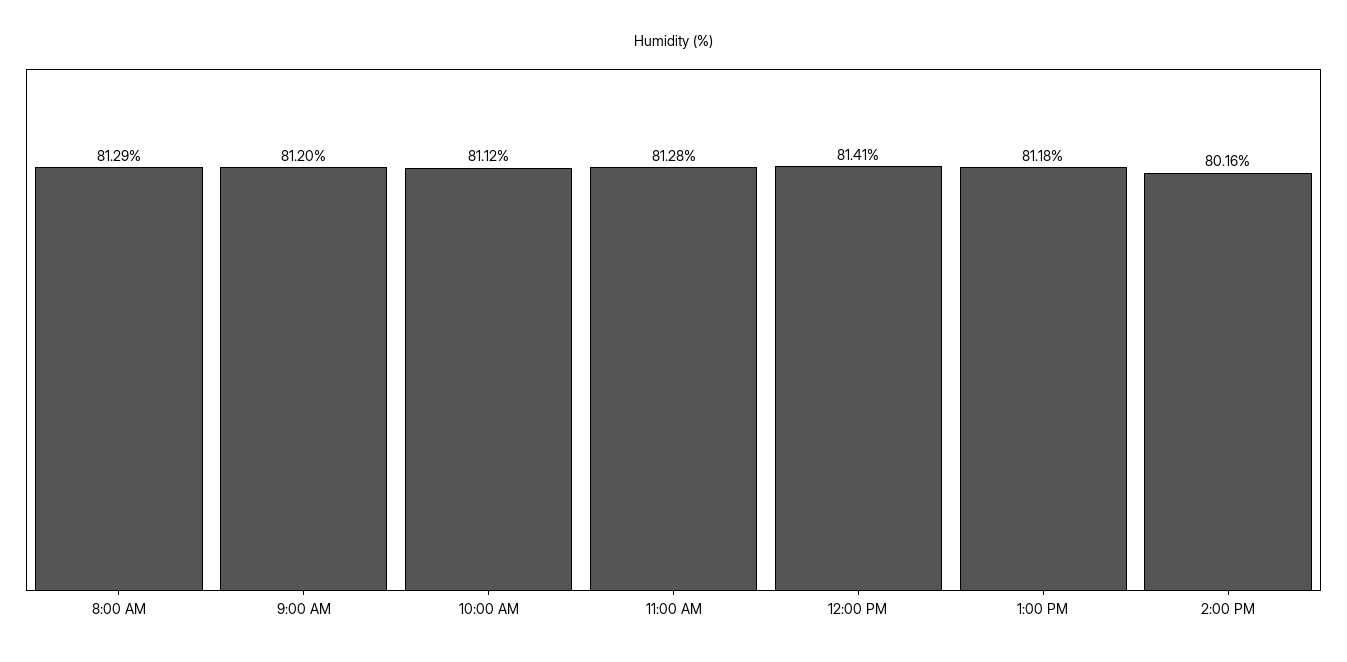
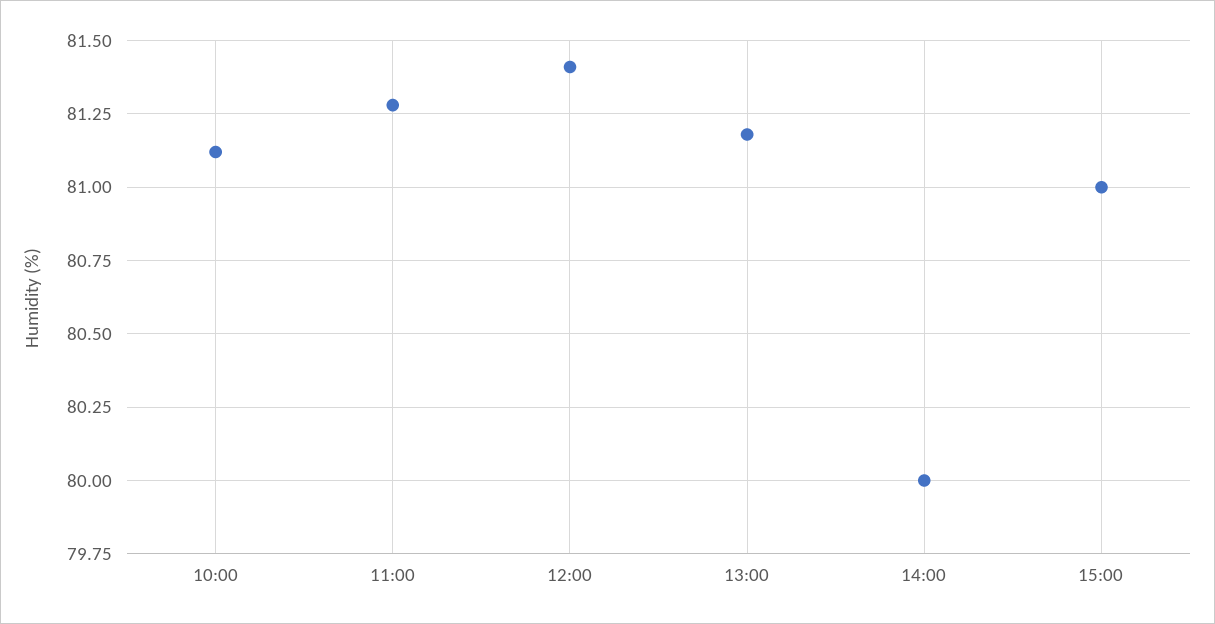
8:00 AM: 81.29 -> none
9:00 AM: 81.2 -> none
2:00 PM: 80.16 -> 80
15:00: none -> 81

